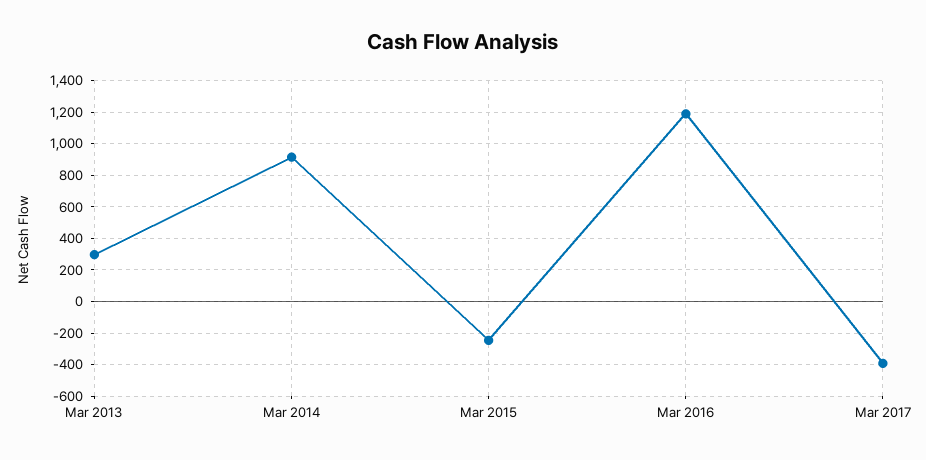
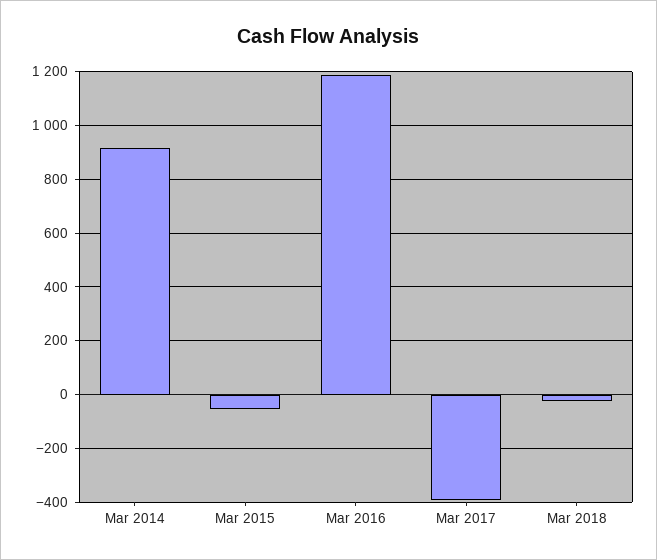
Mar 2013: 300 -> none
Mar 2015: -250 -> -50
Mar 2018: none -> -25

